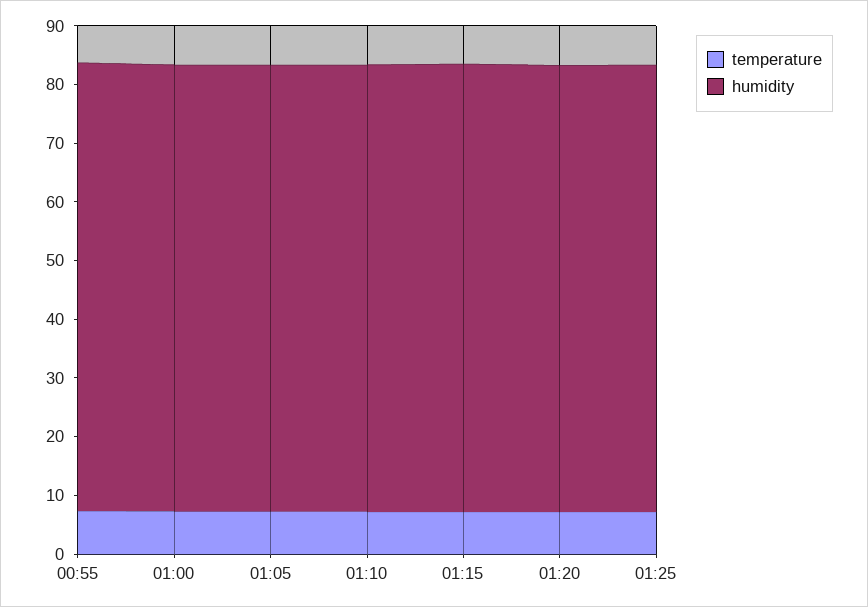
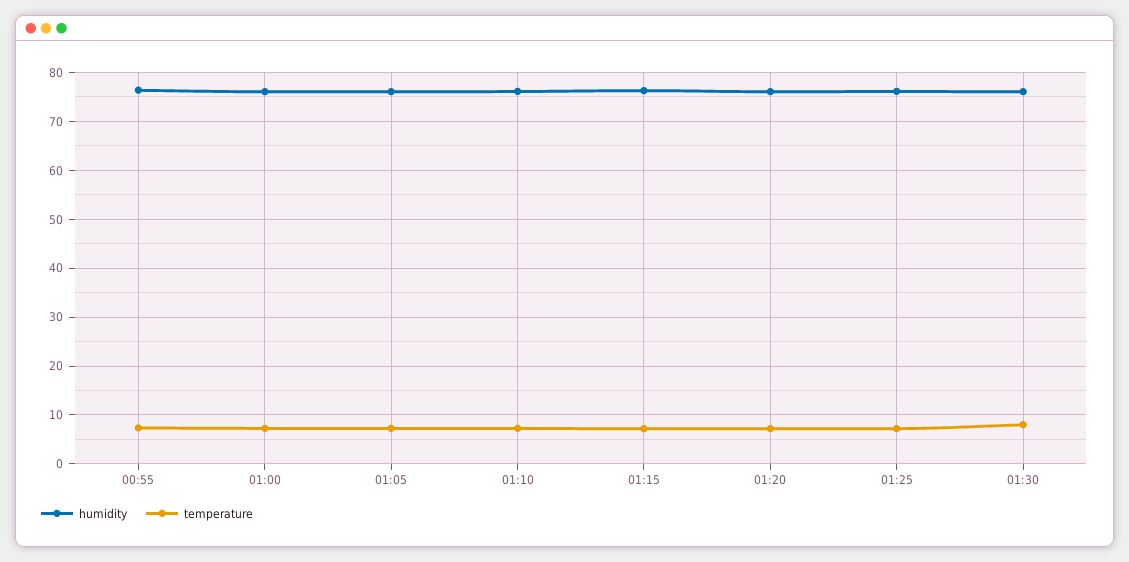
humidity, 01:30: none -> 76
temperature, 01:30: none -> 8

